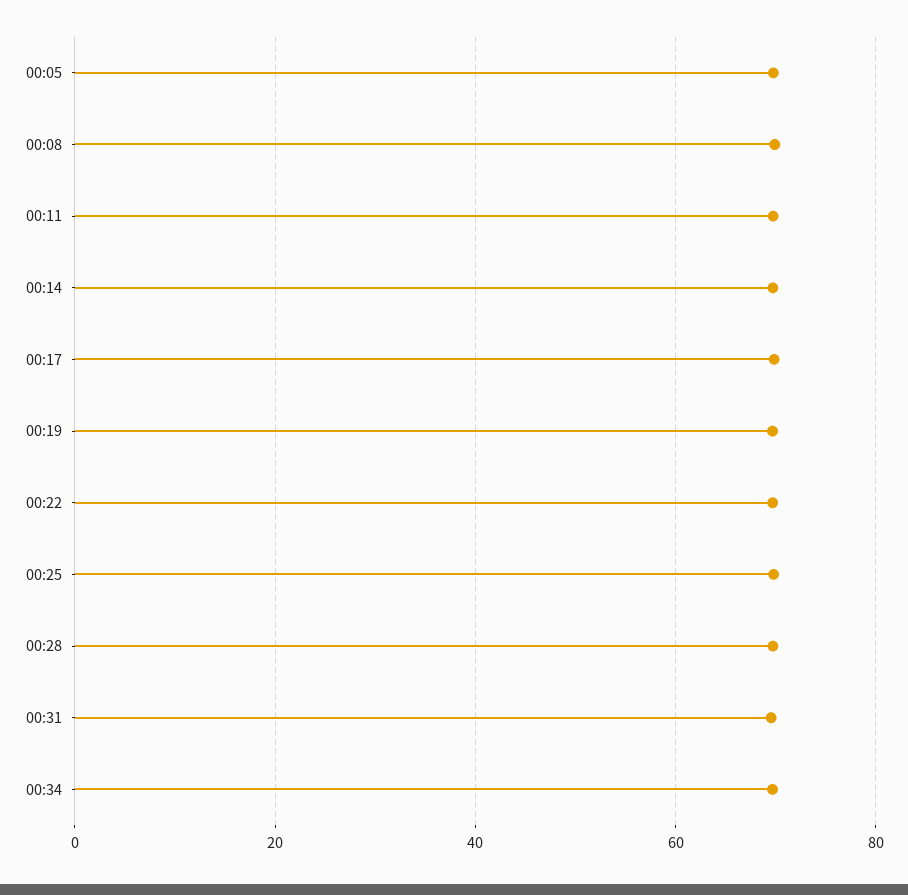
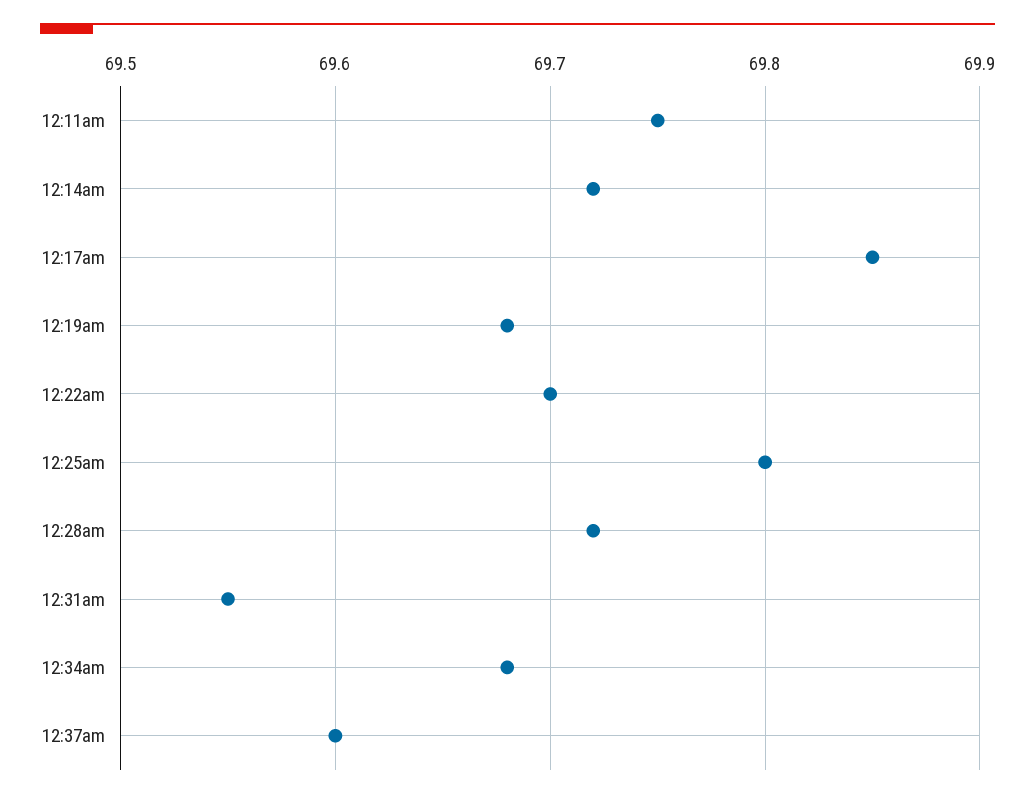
00:05: 70 -> none
00:08: 70 -> none
12:37am: none -> 69.6

